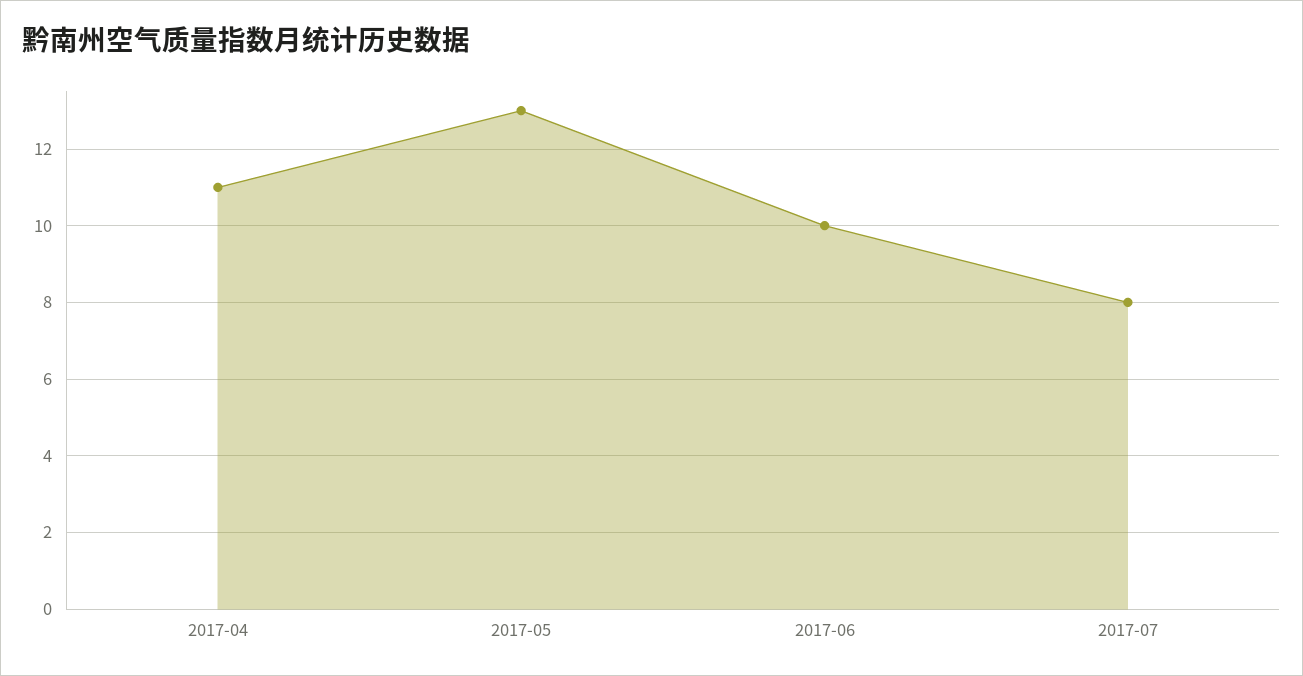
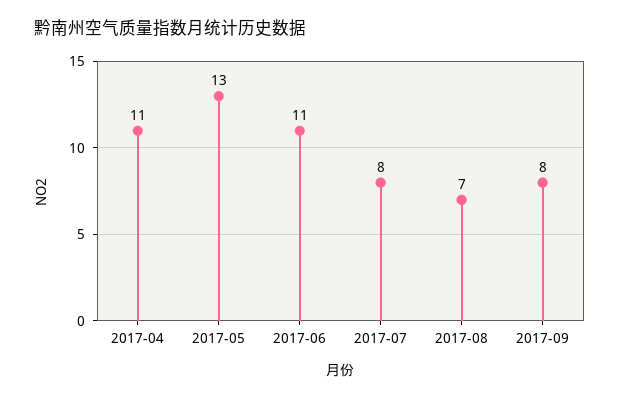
2017-06: 10 -> 11
2017-08: none -> 7
2017-09: none -> 8

